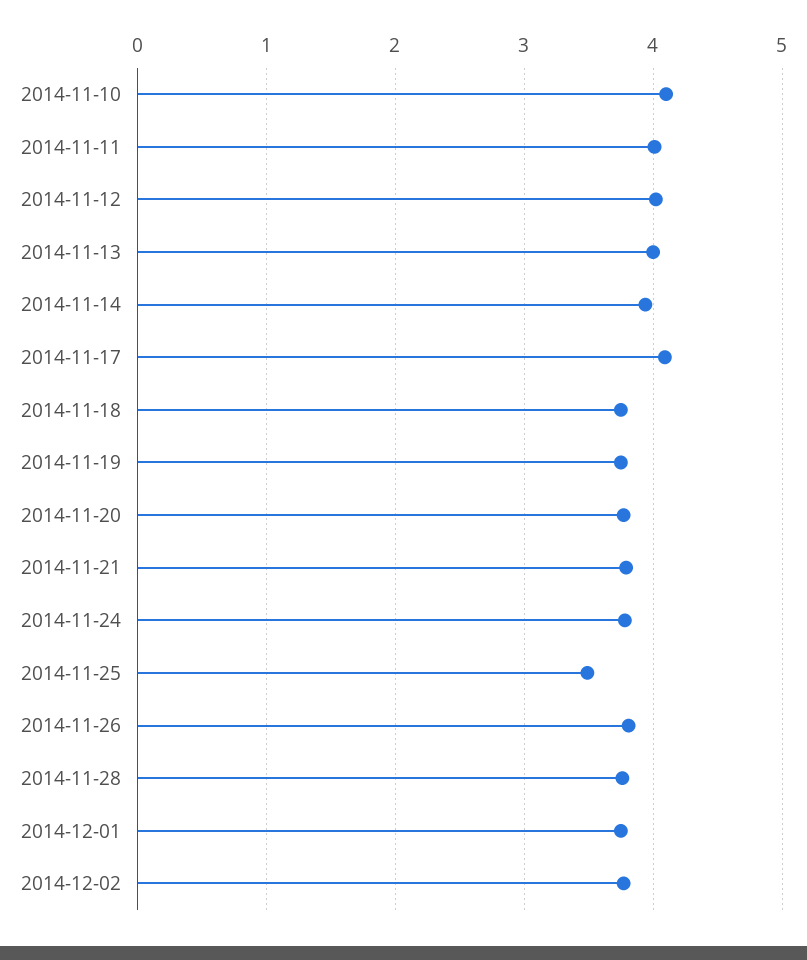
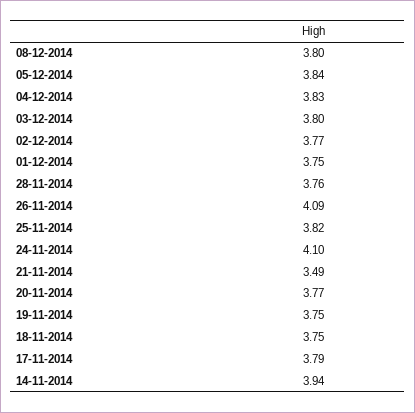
2014-11-10: 4.1 -> none
2014-11-11: 4 -> none
2014-11-12: 4 -> none
2014-11-13: 4 -> none
2014-11-17: 4.1 -> 3.79
2014-11-21: 3.8 -> 3.49
2014-11-24: 3.8 -> 4.1
2014-11-25: 3.5 -> 3.82
2014-11-26: 3.8 -> 4.09
08-12-2014: none -> 3.8
05-12-2014: none -> 3.84
04-12-2014: none -> 3.83
03-12-2014: none -> 3.8

